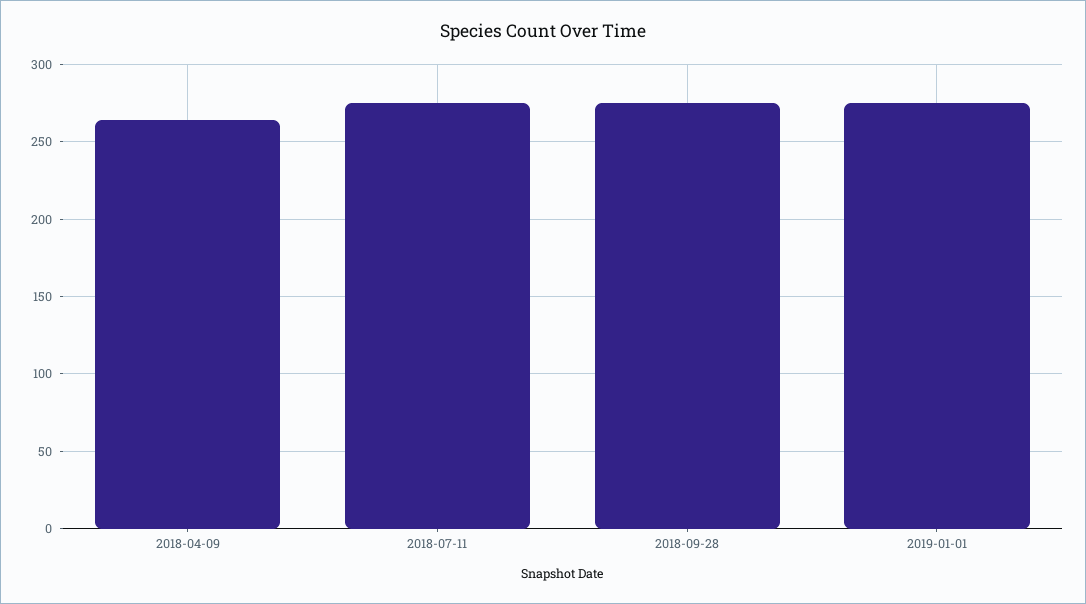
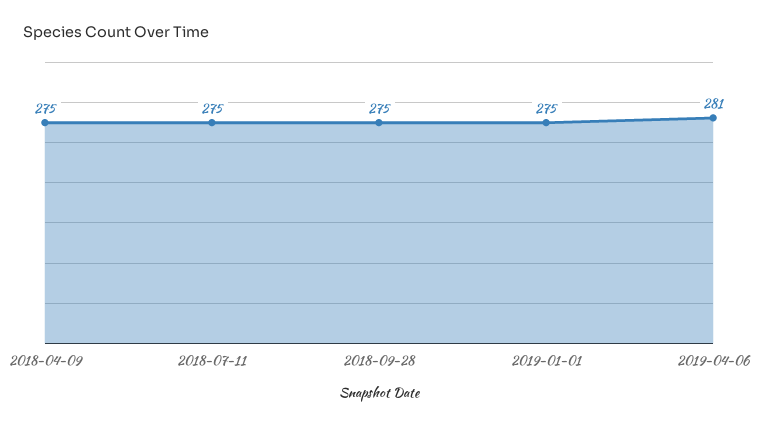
2018-04-09: 265 -> 275
2019-04-06: none -> 281

